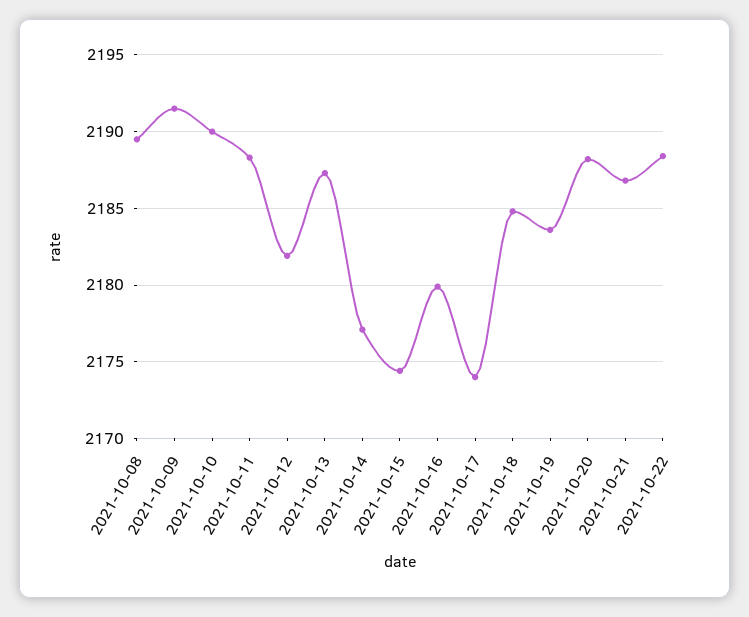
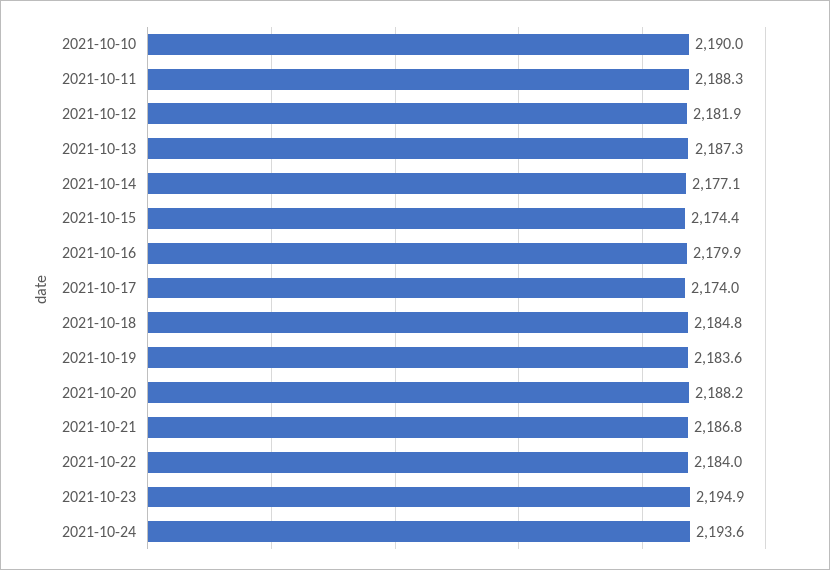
2021-10-08: 2189.5 -> none
2021-10-09: 2191.5 -> none
2021-10-22: 2188.5 -> 2184
2021-10-23: none -> 2194.9
2021-10-24: none -> 2193.6

